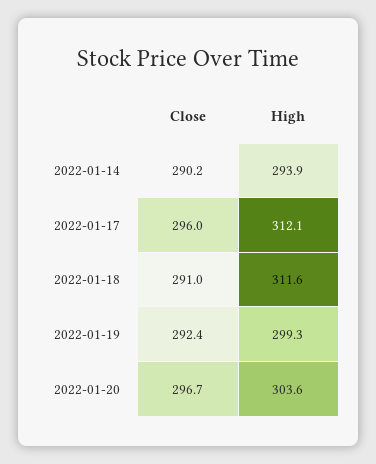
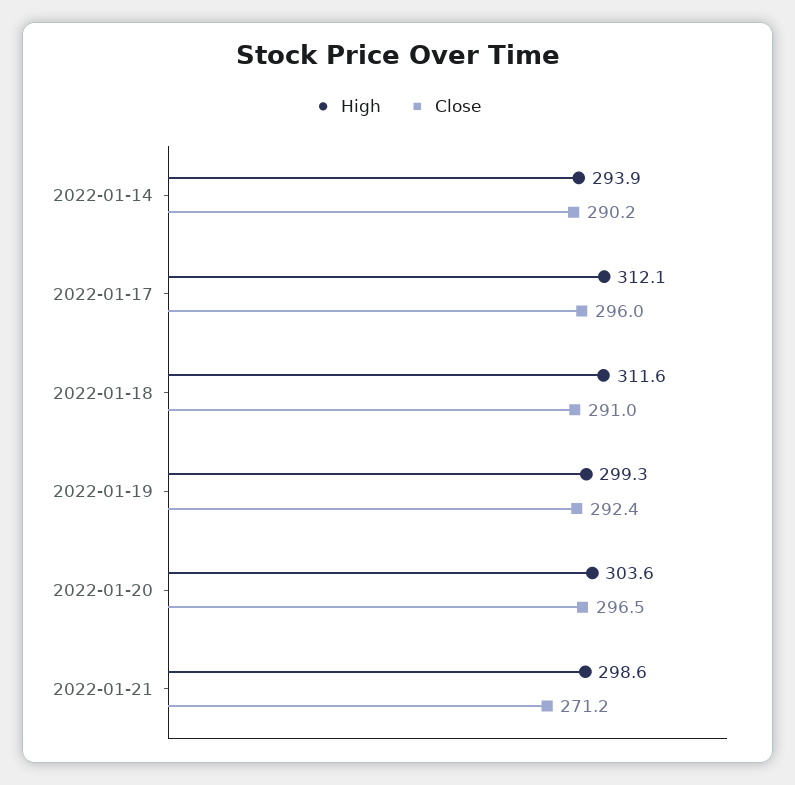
Close, 2022-01-20: 296.7 -> 296.5
High, 2022-01-21: none -> 298.6
Close, 2022-01-21: none -> 271.2

